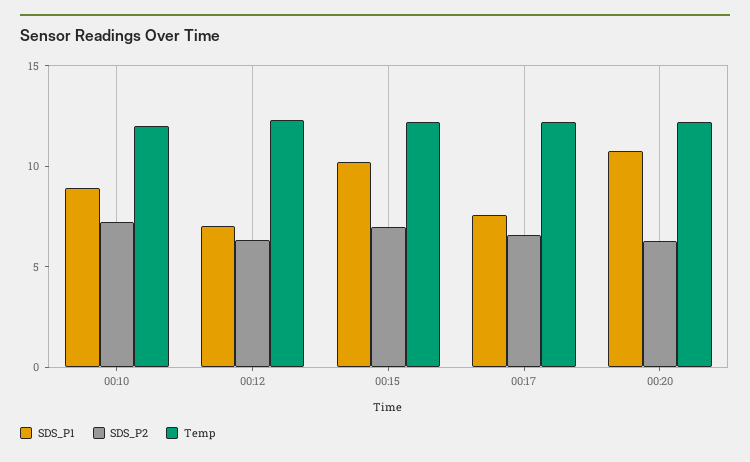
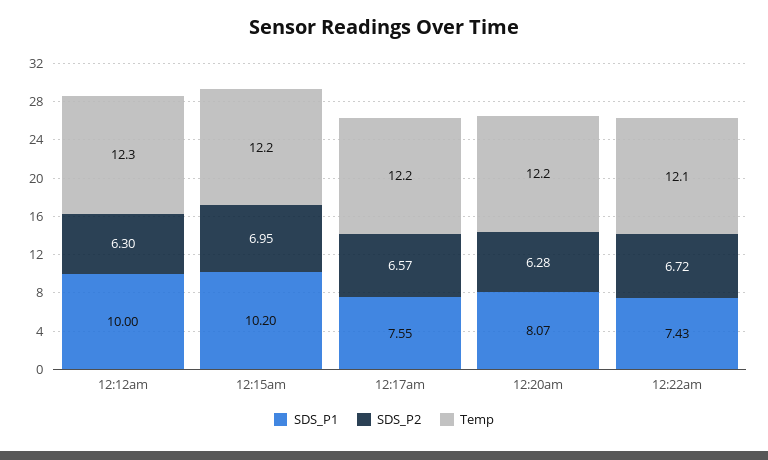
SDS_P1, 00:10: 9 -> none
SDS_P2, 00:10: 7 -> none
Temp, 00:10: 12 -> none
SDS_P1, 00:12: 7 -> 10
SDS_P1, 00:20: 11 -> 8.07
SDS_P1, 12:22am: none -> 7.43
SDS_P2, 12:22am: none -> 6.72
Temp, 12:22am: none -> 12.1

